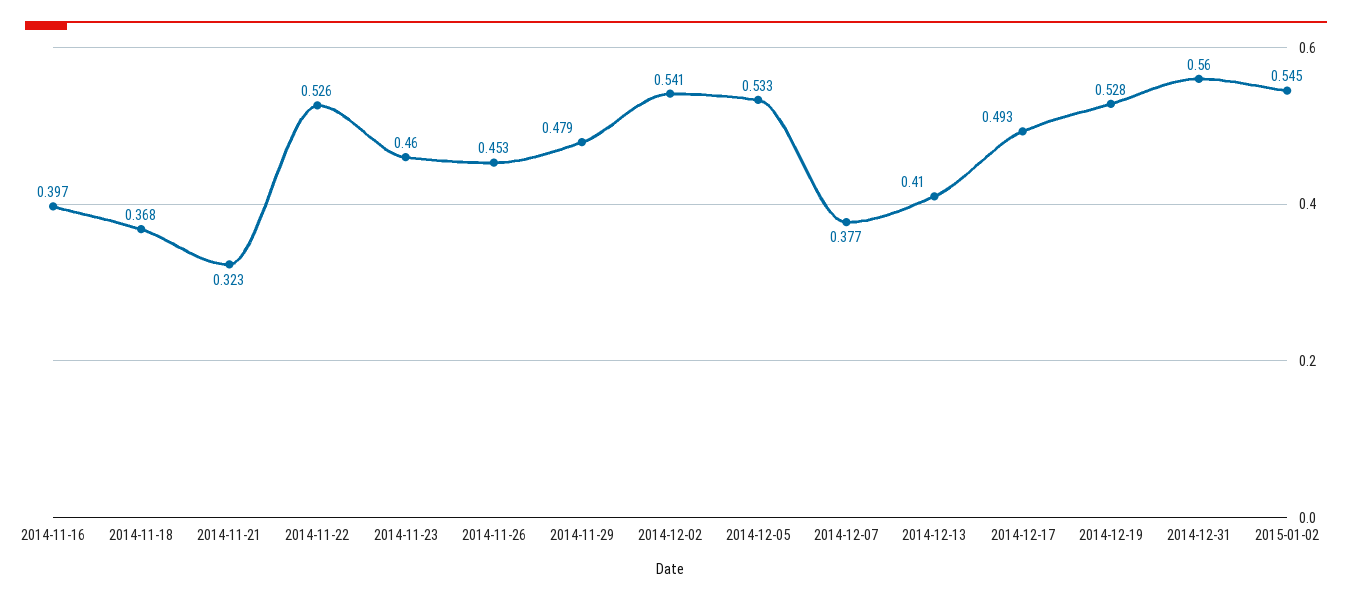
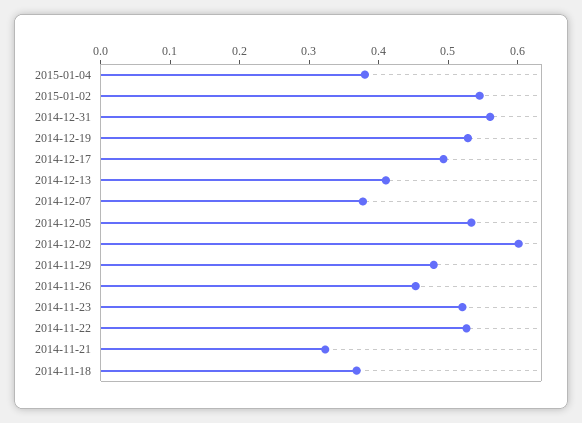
2014-11-16: 0.397 -> none
2014-11-23: 0.46 -> 0.52
2014-12-02: 0.541 -> 0.6
2015-01-04: none -> 0.38

